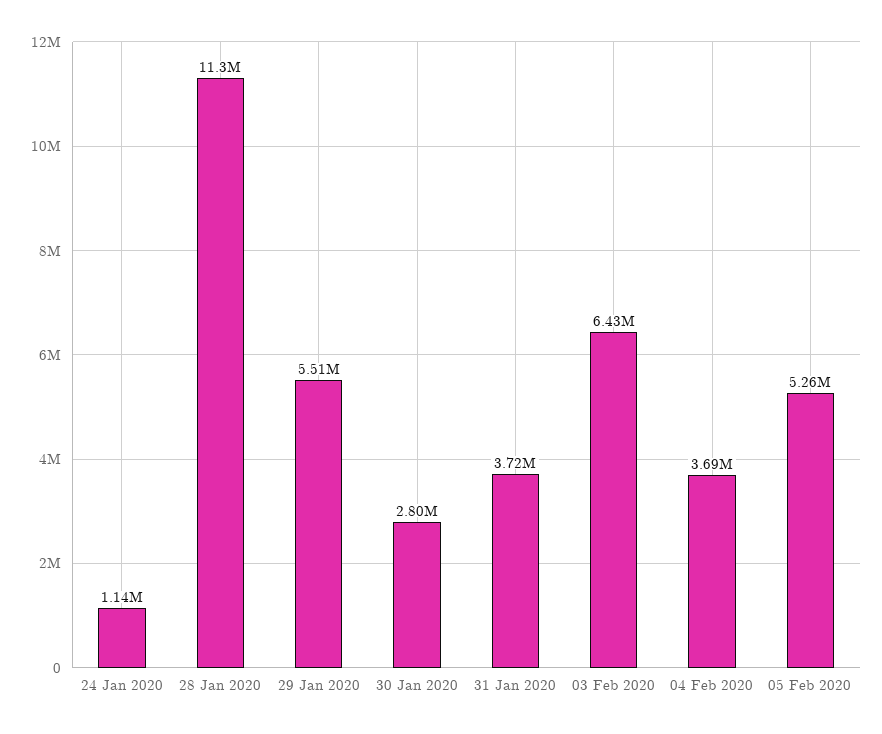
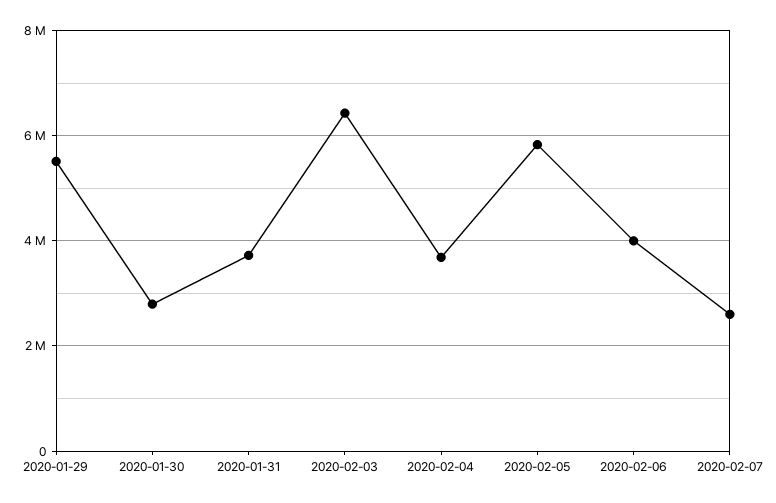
24 Jan 2020: 1140000 -> none
28 Jan 2020: 11300000 -> none
05 Feb 2020: 5260000 -> 5800000
2020-02-06: none -> 4000000
2020-02-07: none -> 2600000

